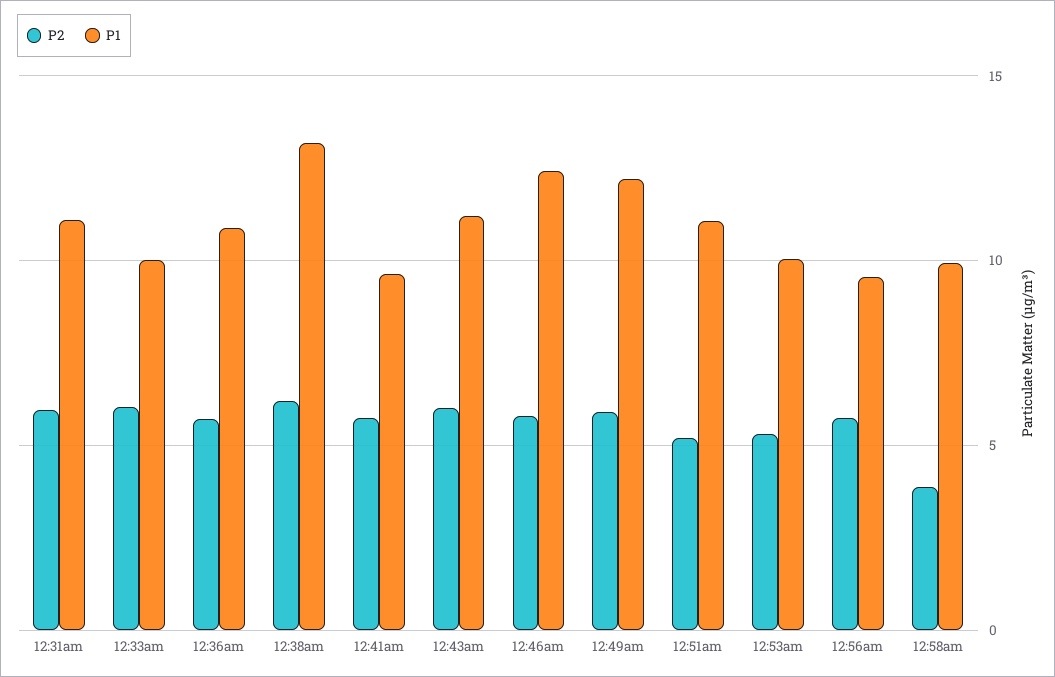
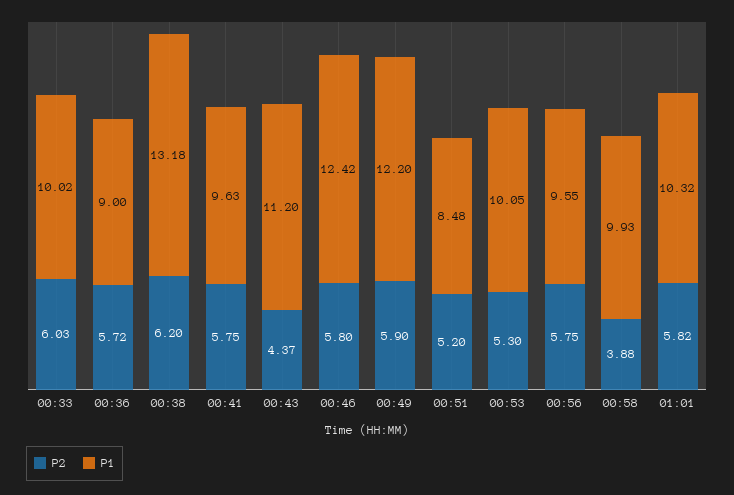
P2, 12:31am: 6 -> none
P1, 12:31am: 11 -> none
P1, 12:36am: 11 -> 9
P2, 12:43am: 6 -> 4.37
P1, 12:51am: 11 -> 8.48
P2, 01:01: none -> 5.82
P1, 01:01: none -> 10.32

